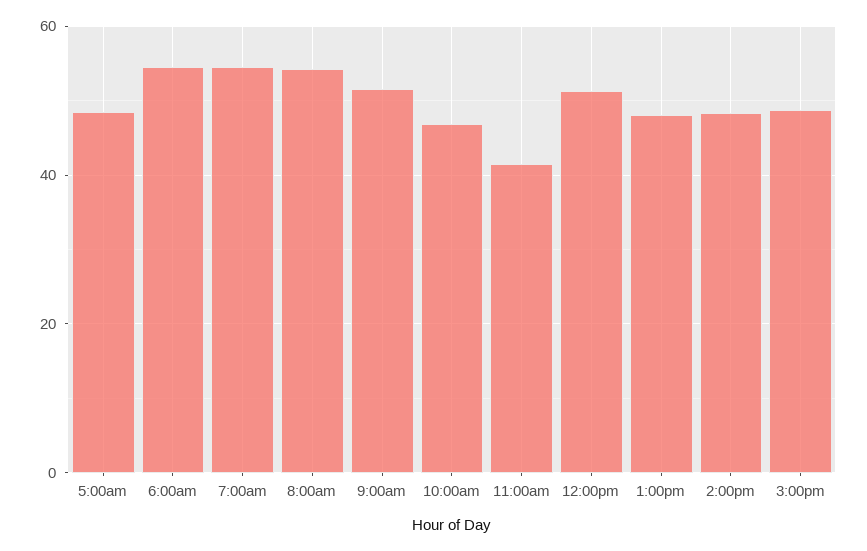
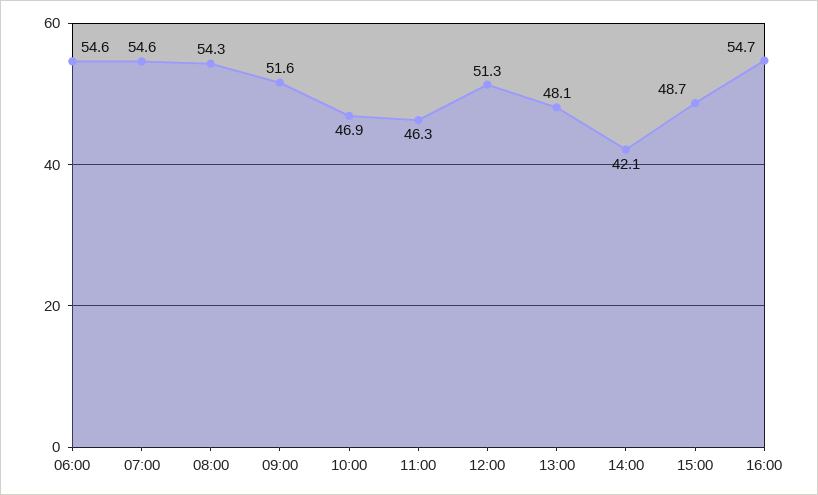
5:00am: 48 -> none
11:00am: 42 -> 46.3
2:00pm: 48 -> 42.1
16:00: none -> 54.7

